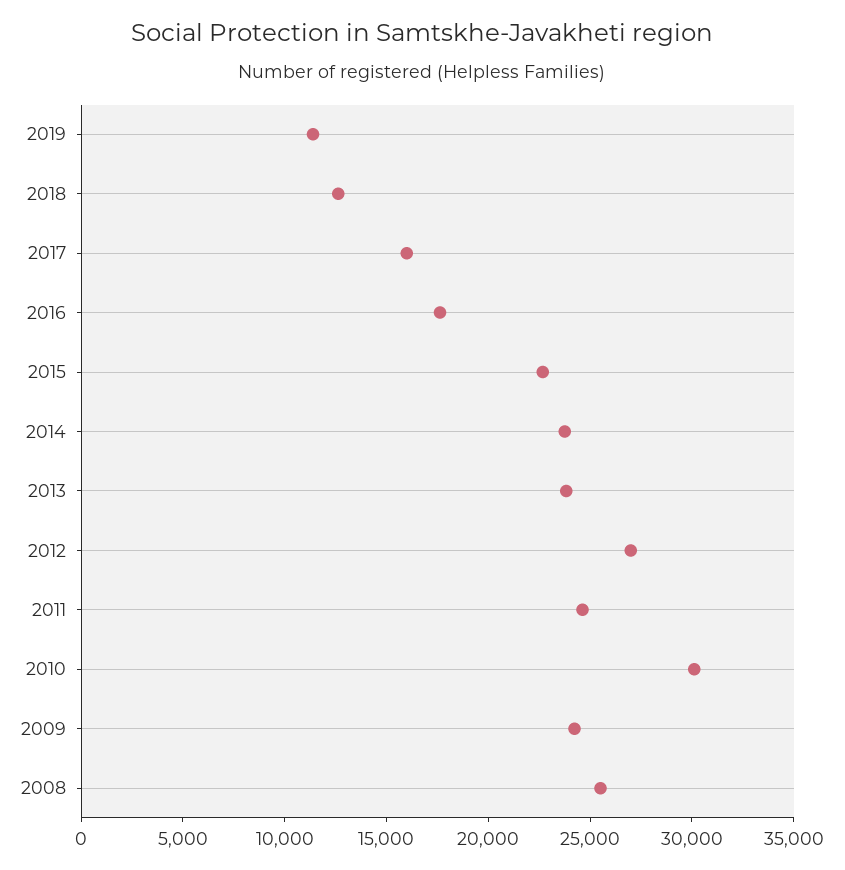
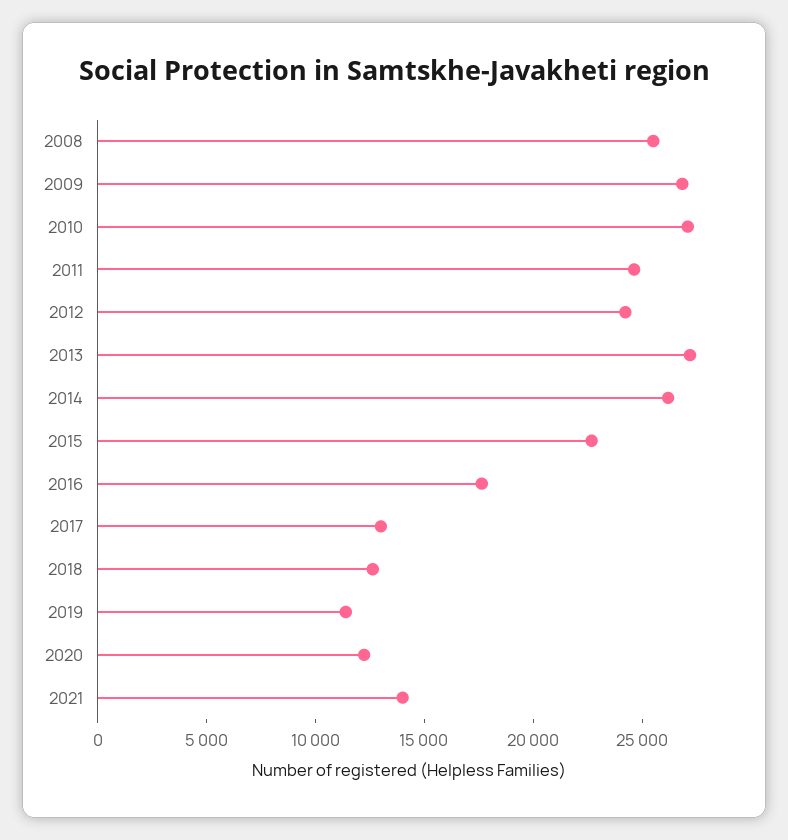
2017: 16000 -> 13000
2014: 24000 -> 26000
2013: 24000 -> 27000
2012: 27000 -> 24000
2010: 30000 -> 27000
2009: 24000 -> 27000
2020: none -> 12000
2021: none -> 14000

